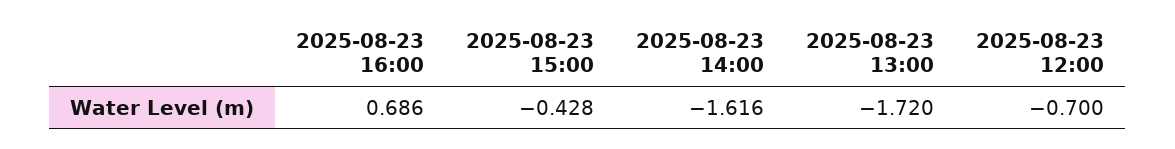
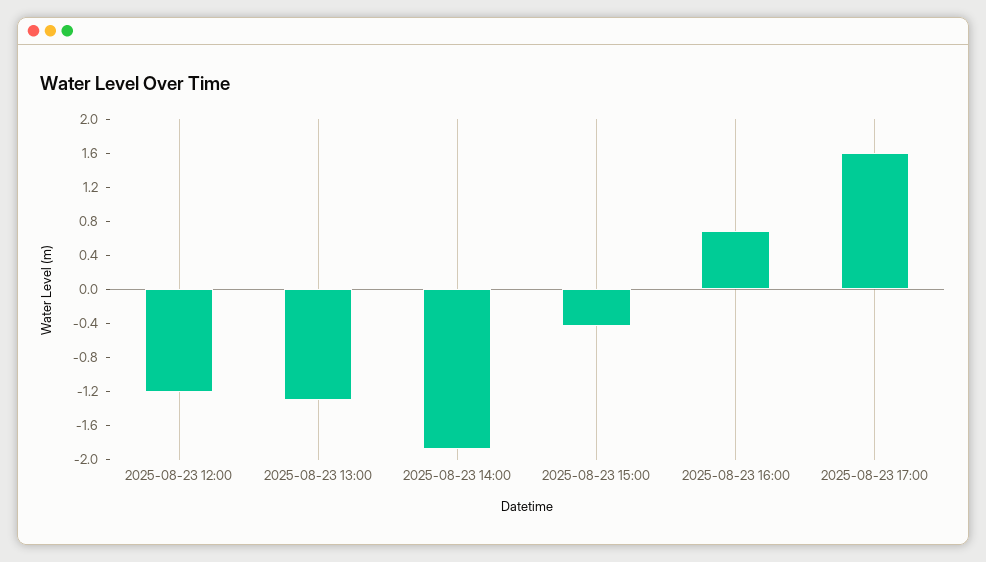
2025-08-23 14:00: -1.616 -> -1.9
2025-08-23 13:00: -1.72 -> -1.3
2025-08-23 12:00: -0.7 -> -1.2
2025-08-23 17:00: none -> 1.6

